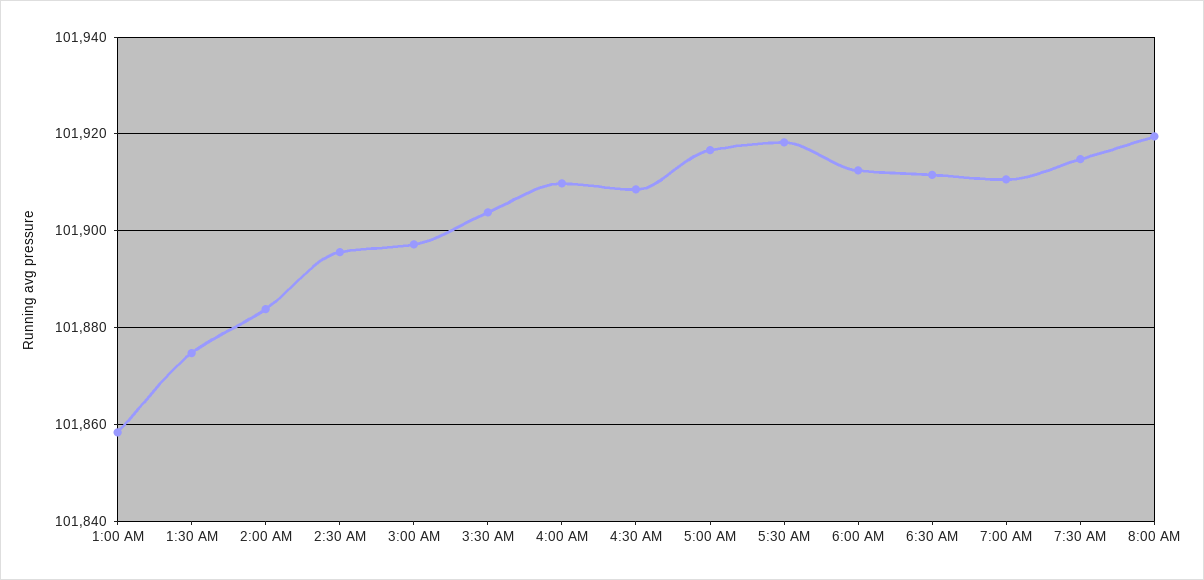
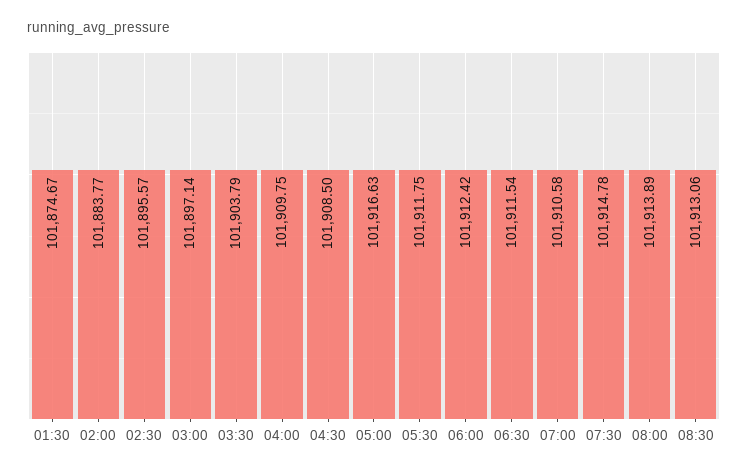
1:00 AM: 101858 -> none
5:30 AM: 101918 -> 101911.75
8:00 AM: 101920 -> 101913.89
08:30: none -> 101913.06

